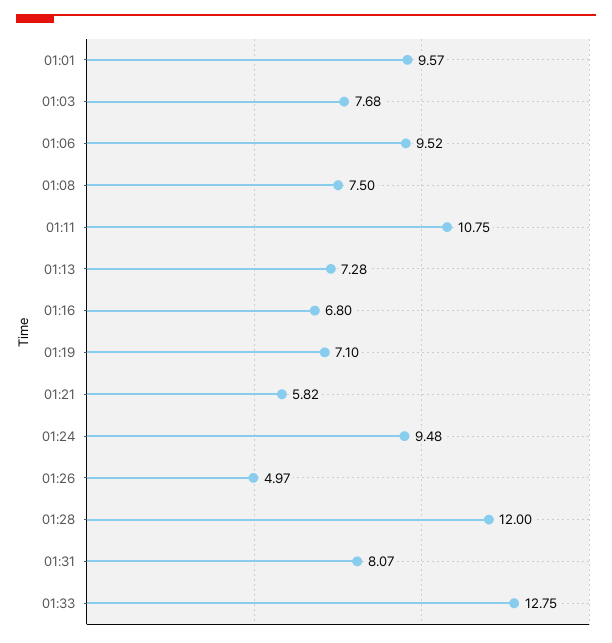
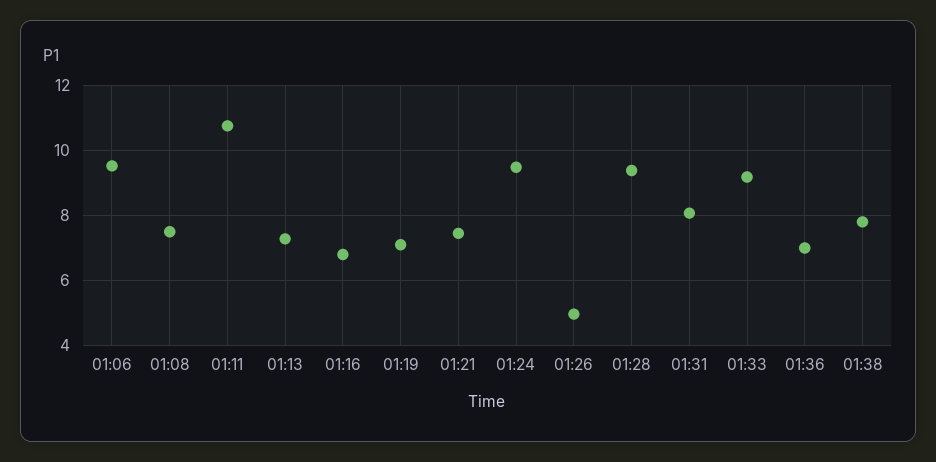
01:01: 9.57 -> none
01:03: 7.68 -> none
01:21: 5.82 -> 7.4
01:28: 12 -> 9.4
01:33: 12.75 -> 9.2
01:36: none -> 7
01:38: none -> 7.8

